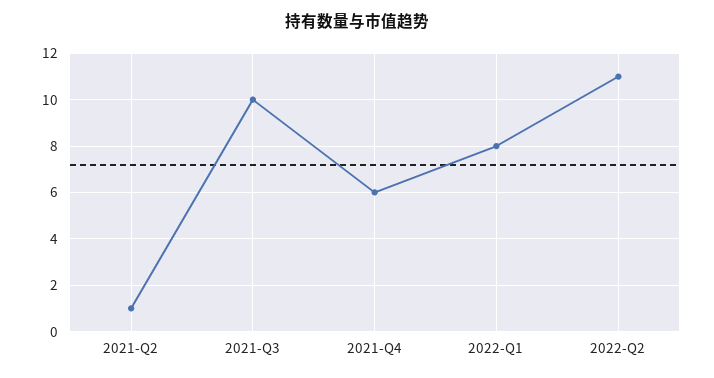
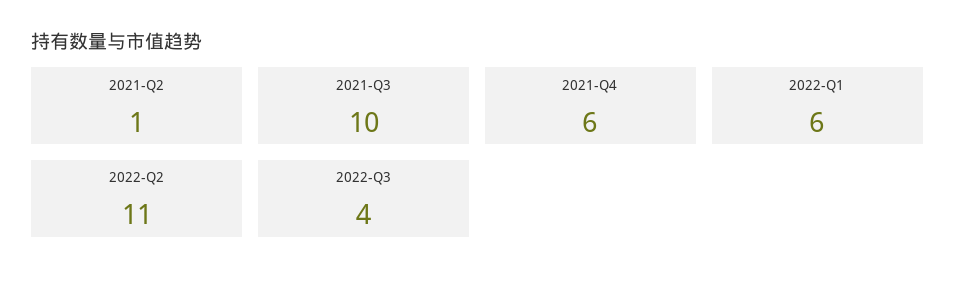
2022-Q1: 8 -> 6
2022-Q3: none -> 4

